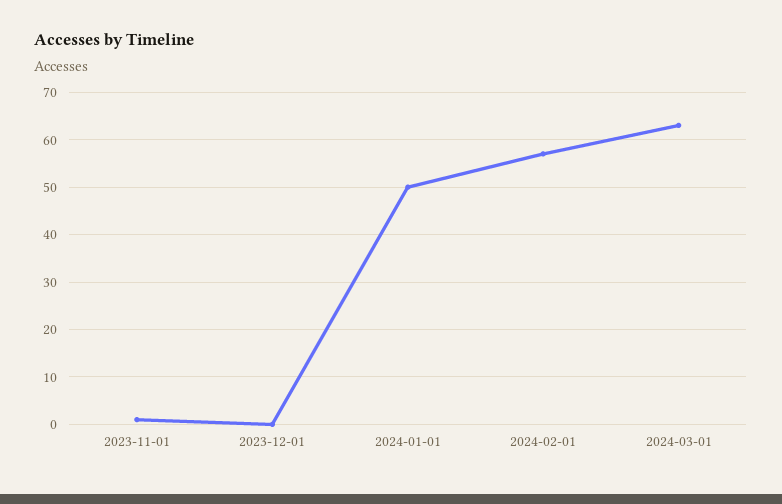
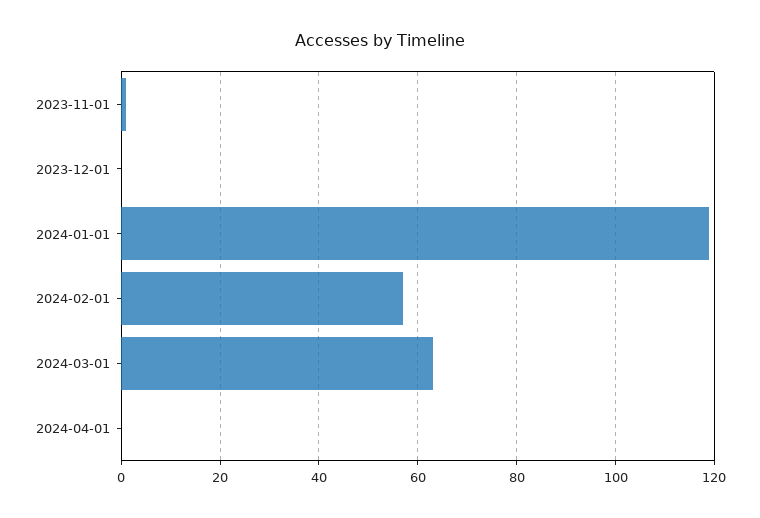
2024-01-01: 50 -> 120
2024-04-01: none -> 0

